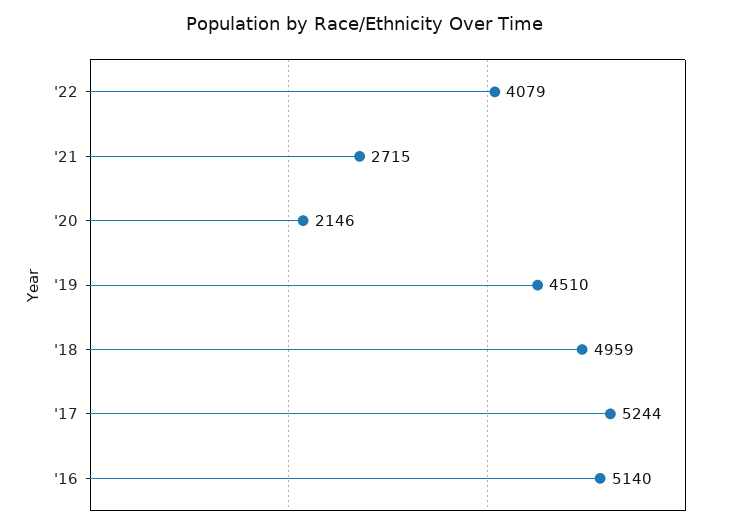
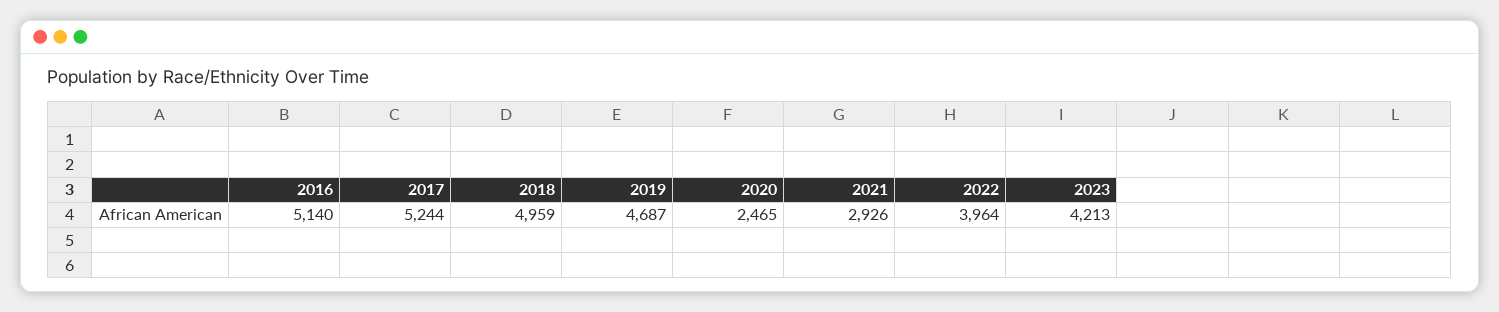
'22: 4079 -> 3964
'21: 2715 -> 2926
'20: 2146 -> 2465
'19: 4510 -> 4687
2023: none -> 4213

